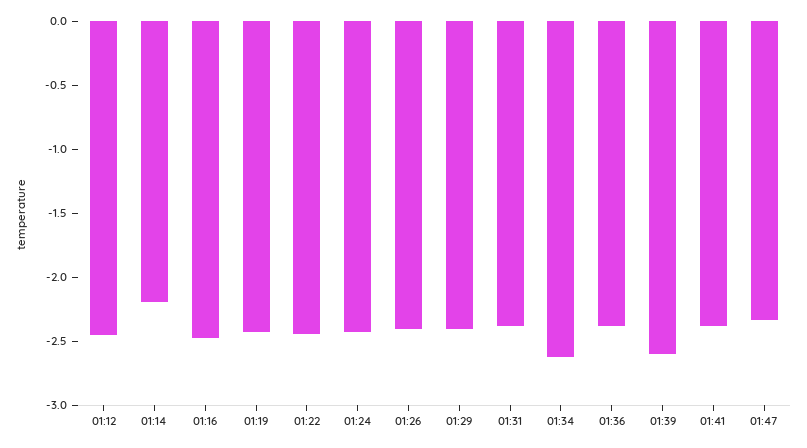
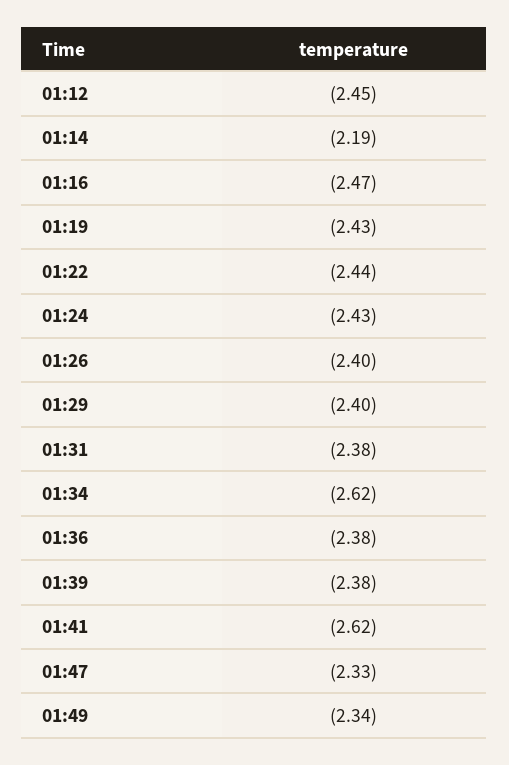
01:39: -2.6 -> -2.38
01:41: -2.4 -> -2.62
01:49: none -> -2.34

